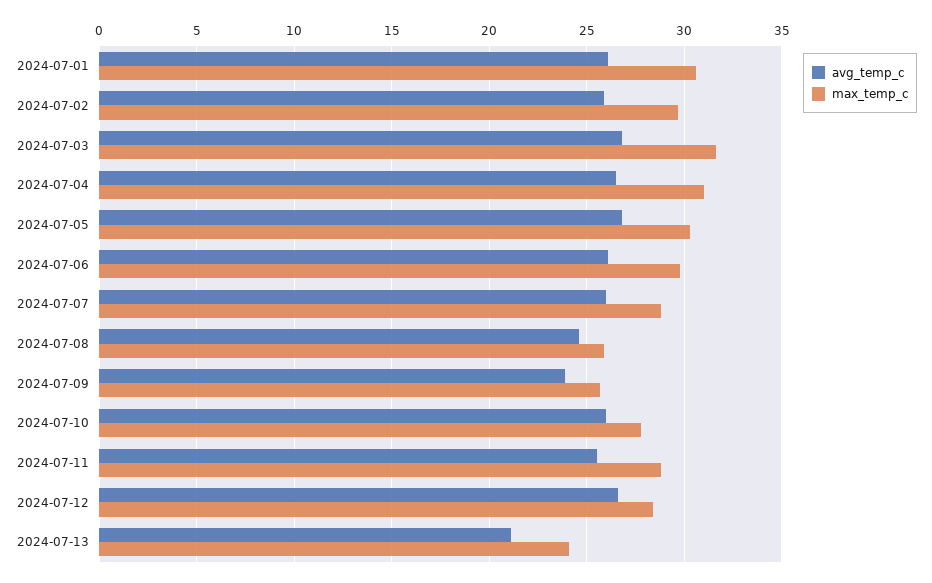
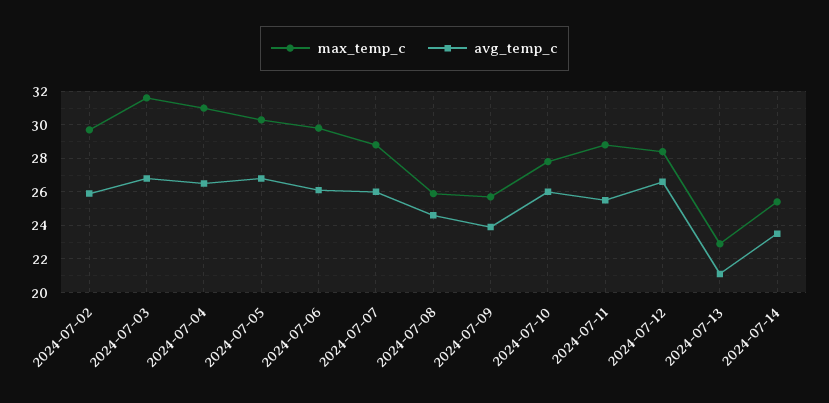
avg_temp_c, 2024-07-01: 26 -> none
max_temp_c, 2024-07-01: 30.5 -> none
max_temp_c, 2024-07-13: 24 -> 23
max_temp_c, 2024-07-14: none -> 25.5
avg_temp_c, 2024-07-14: none -> 23.5

